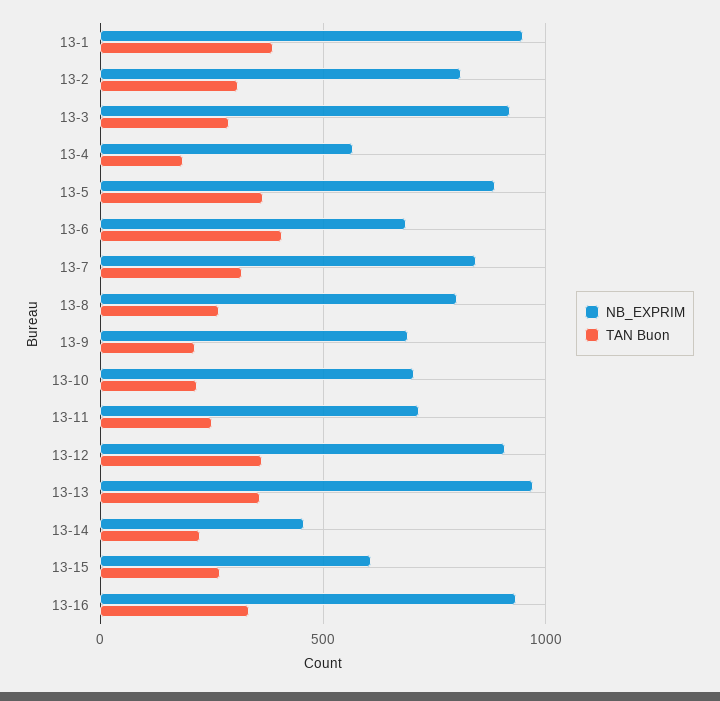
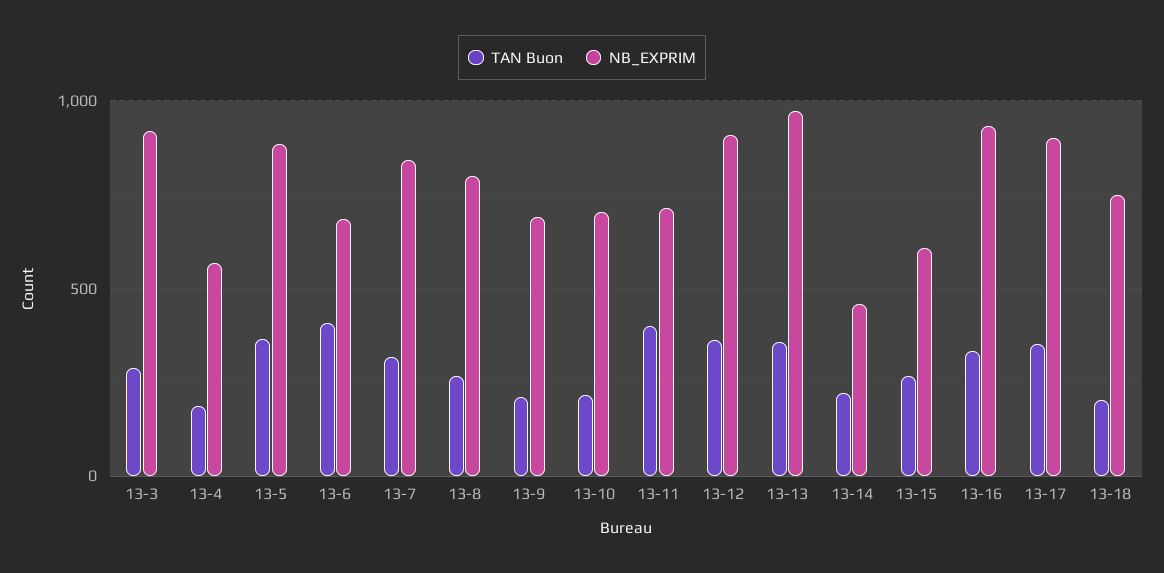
NB_EXPRIM, 13-1: 950 -> none
TAN Buon, 13-1: 400 -> none
NB_EXPRIM, 13-2: 800 -> none
TAN Buon, 13-2: 300 -> none
TAN Buon, 13-11: 250 -> 400
TAN Buon, 13-17: none -> 350
NB_EXPRIM, 13-17: none -> 900
TAN Buon, 13-18: none -> 200
NB_EXPRIM, 13-18: none -> 750

